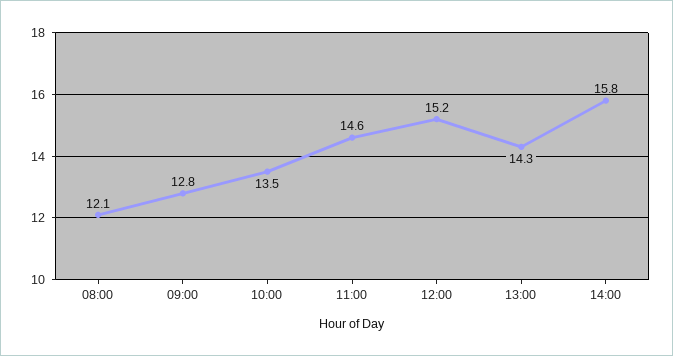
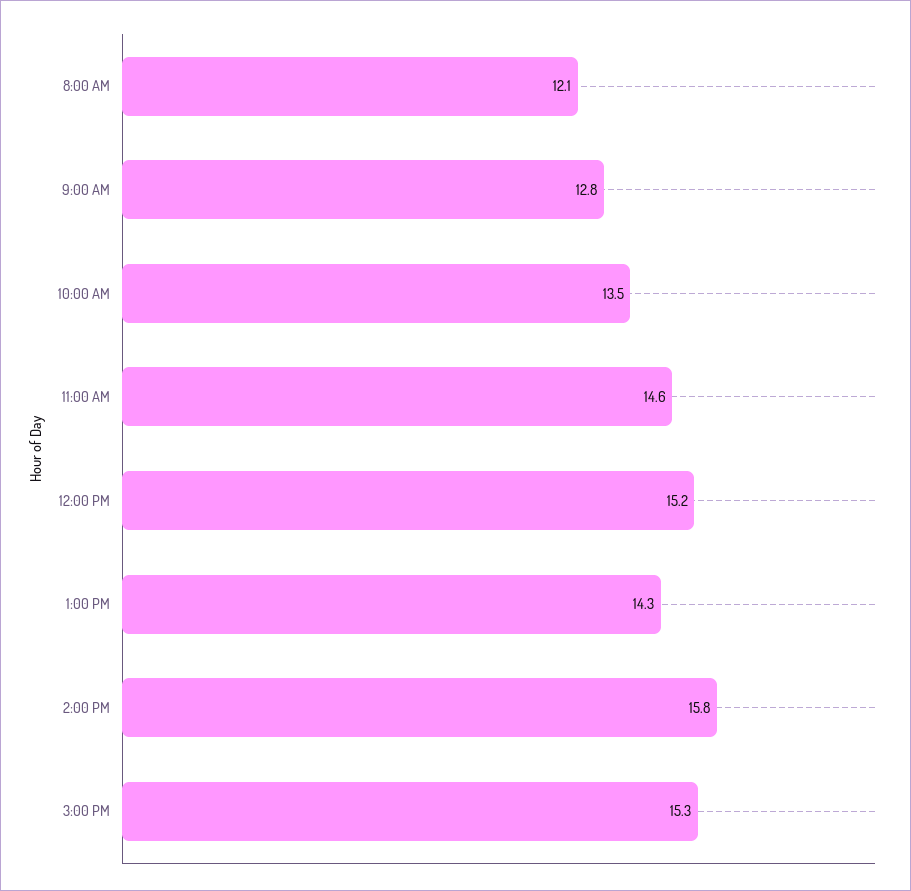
3:00 PM: none -> 15.3

